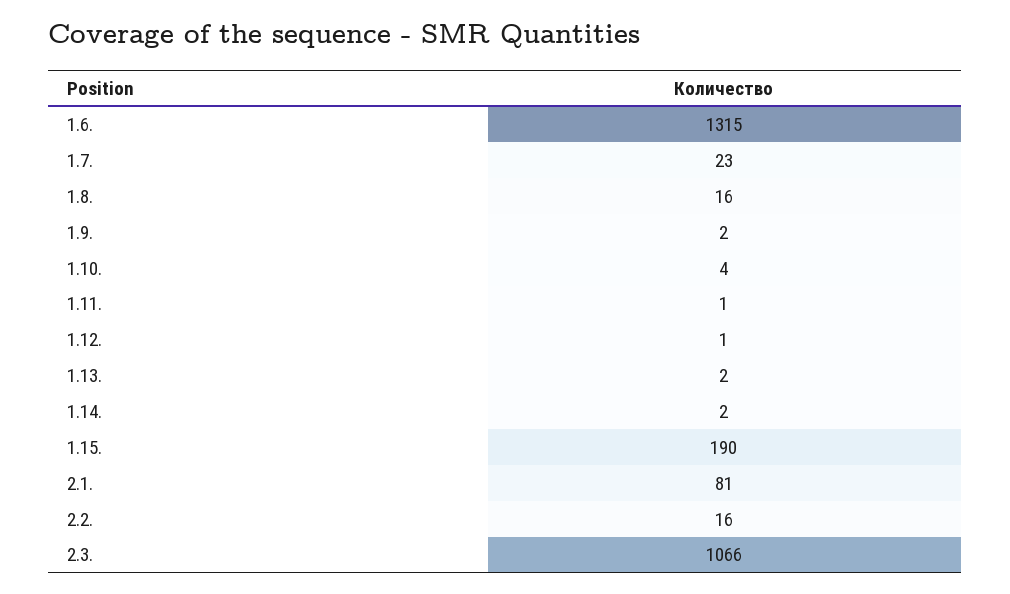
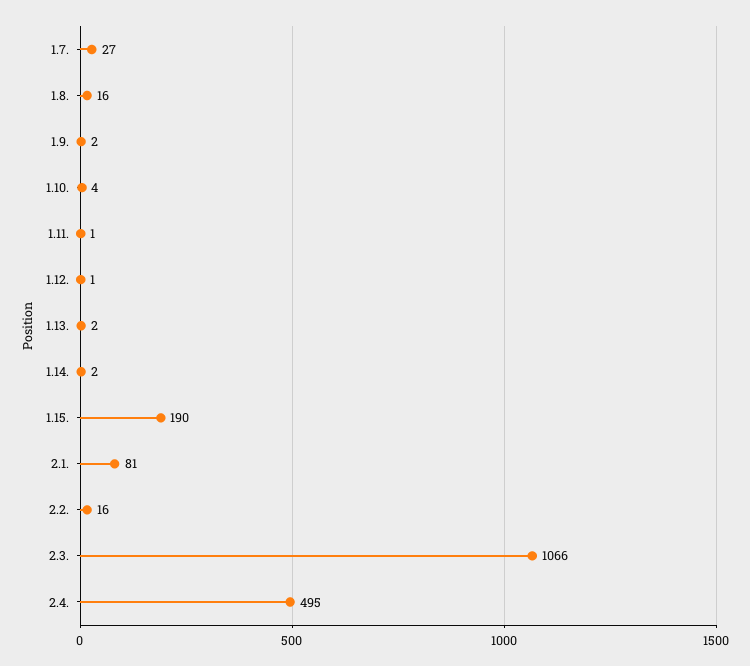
1.6.: 1315 -> none
1.7.: 23 -> 27
2.4.: none -> 495

